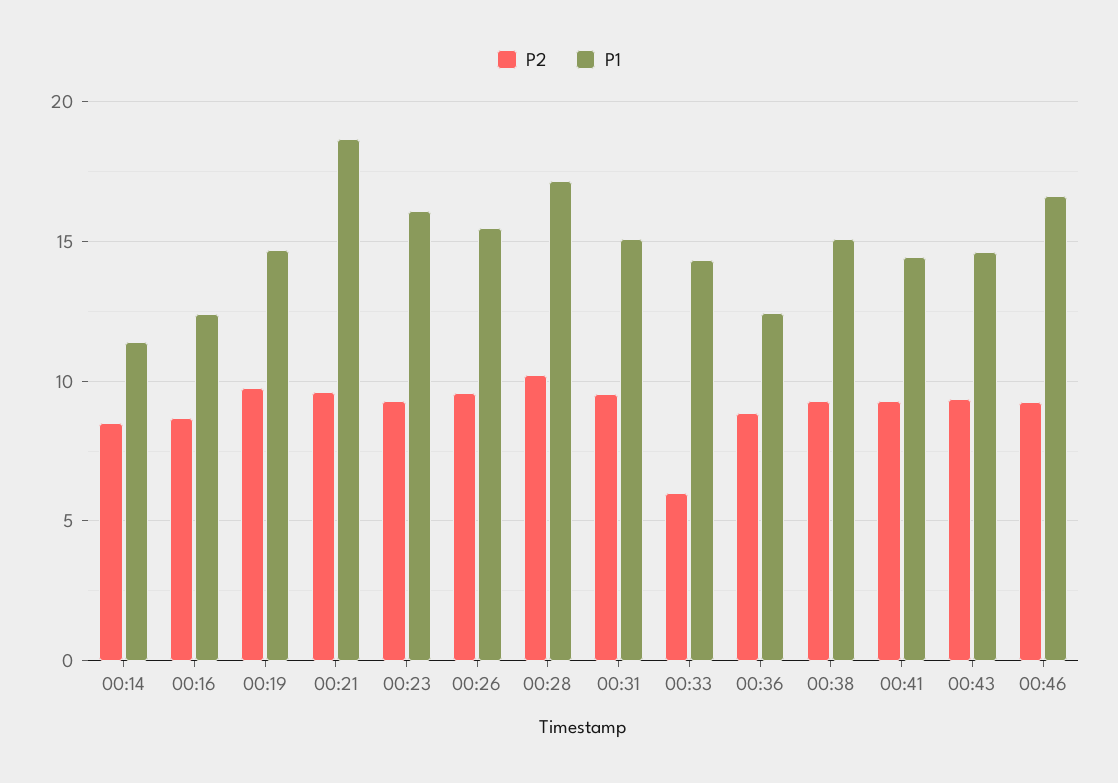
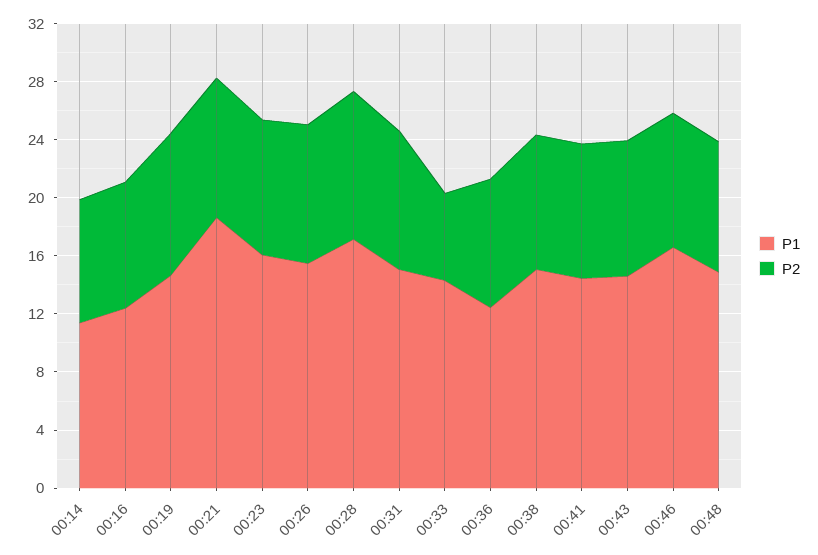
P1, 00:48: none -> 15
P2, 00:48: none -> 9

